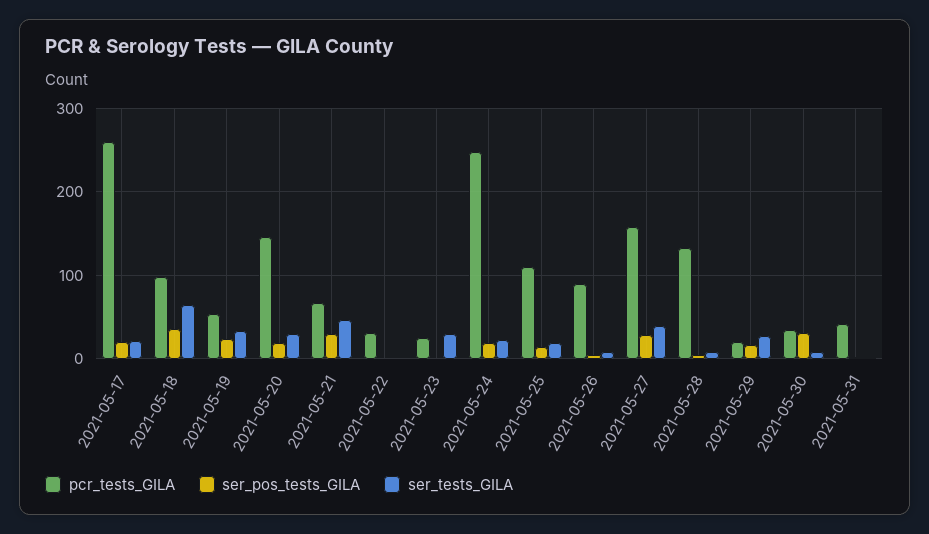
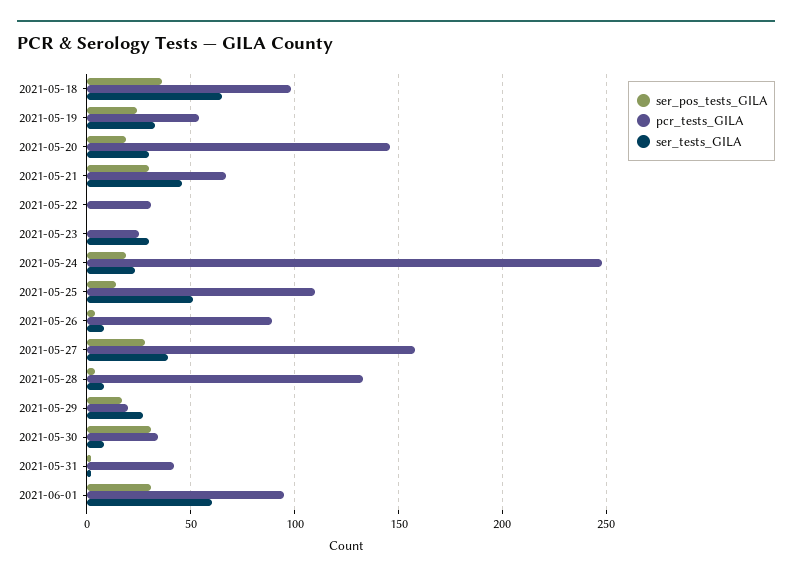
pcr_tests_GILA, 2021-05-17: 260 -> none
ser_pos_tests_GILA, 2021-05-17: 20 -> none
ser_tests_GILA, 2021-05-17: 20 -> none
ser_tests_GILA, 2021-05-25: 20 -> 50
ser_pos_tests_GILA, 2021-06-01: none -> 30
pcr_tests_GILA, 2021-06-01: none -> 95
ser_tests_GILA, 2021-06-01: none -> 60

